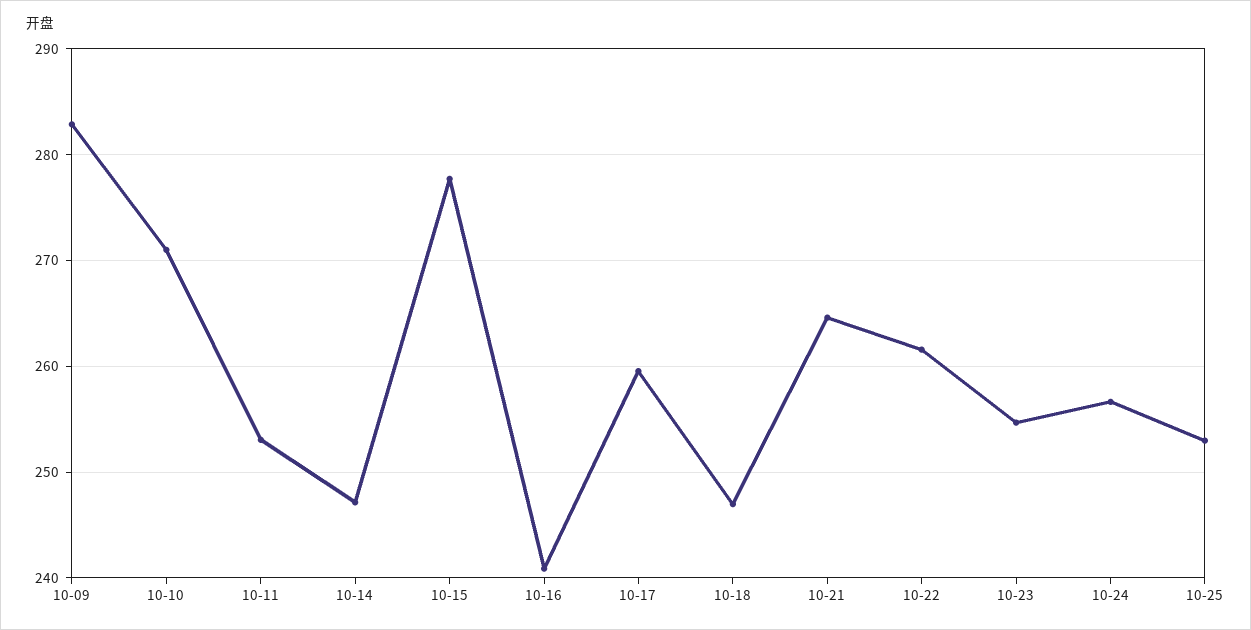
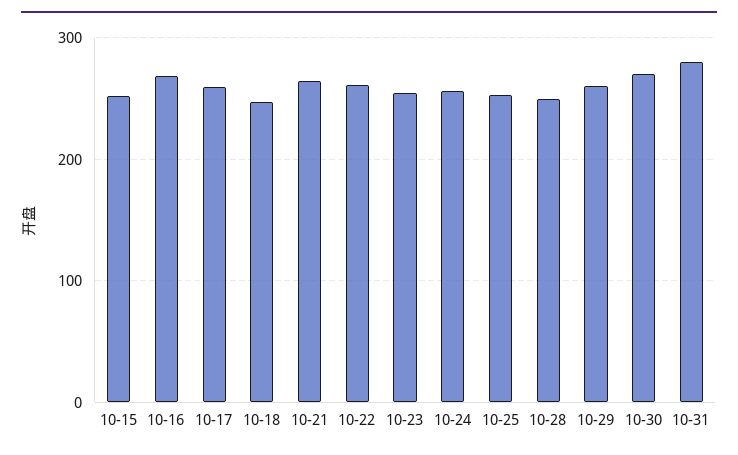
10-09: 283 -> none
10-10: 271 -> none
10-11: 253 -> none
10-14: 247 -> none
10-15: 278 -> 250
10-16: 241 -> 270
10-28: none -> 250
10-29: none -> 260
10-30: none -> 270
10-31: none -> 280

